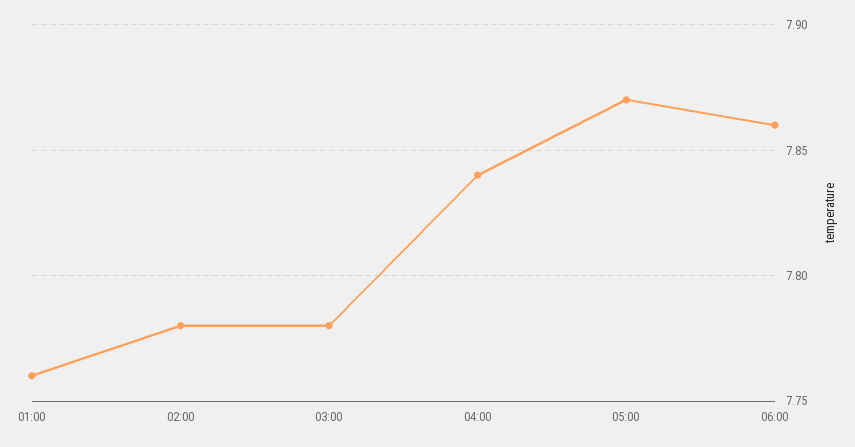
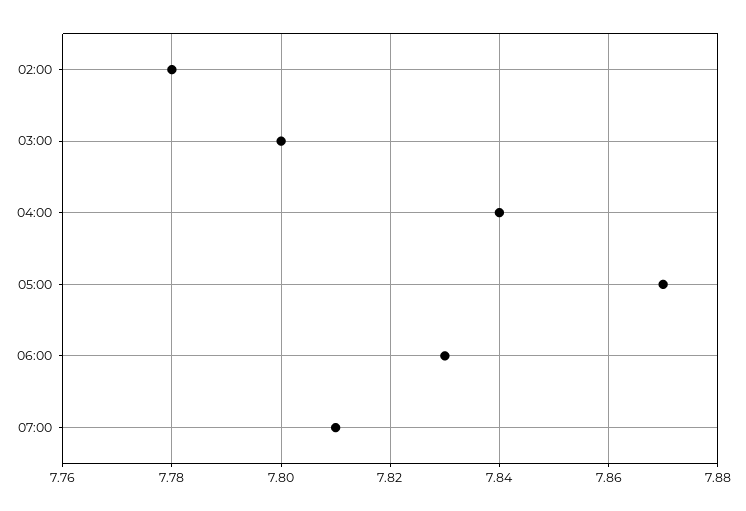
01:00: 7.76 -> none
03:00: 7.78 -> 7.8
06:00: 7.86 -> 7.83
07:00: none -> 7.81

